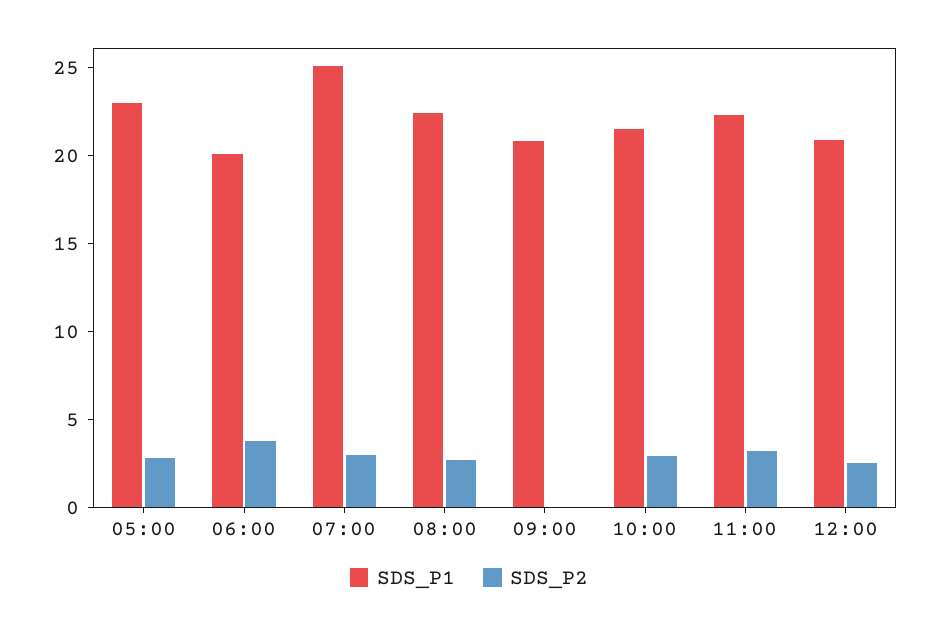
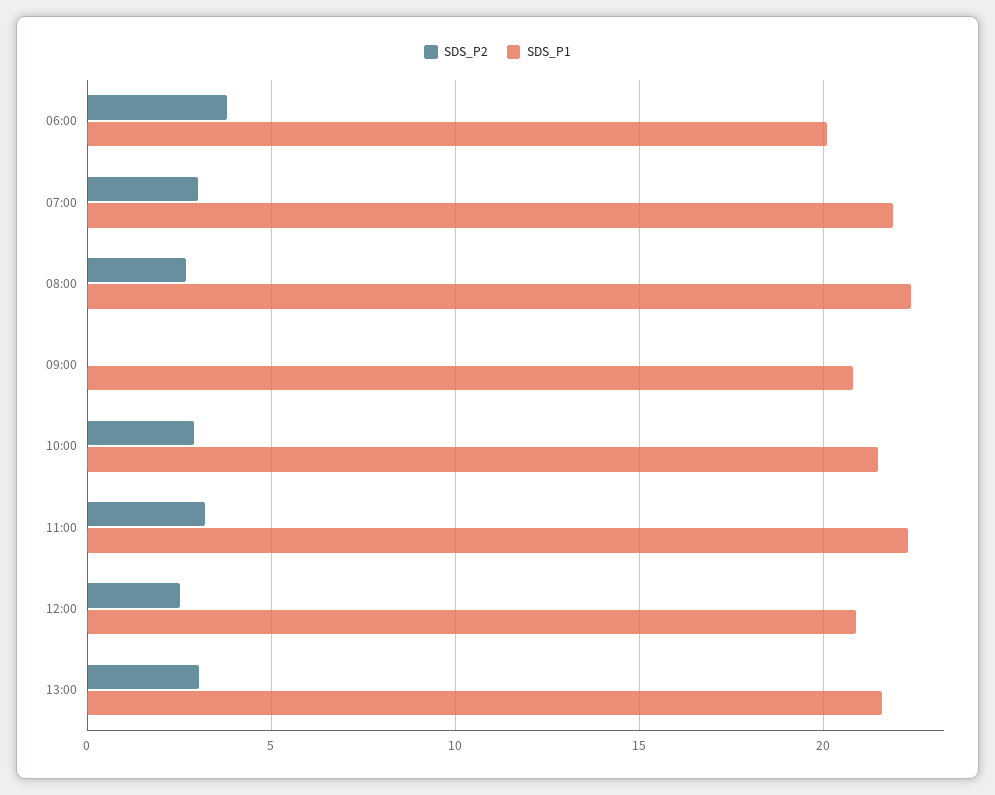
SDS_P1, 05:00: 23 -> none
SDS_P2, 05:00: 3 -> none
SDS_P1, 07:00: 25 -> 22
SDS_P2, 13:00: none -> 3
SDS_P1, 13:00: none -> 21.5

